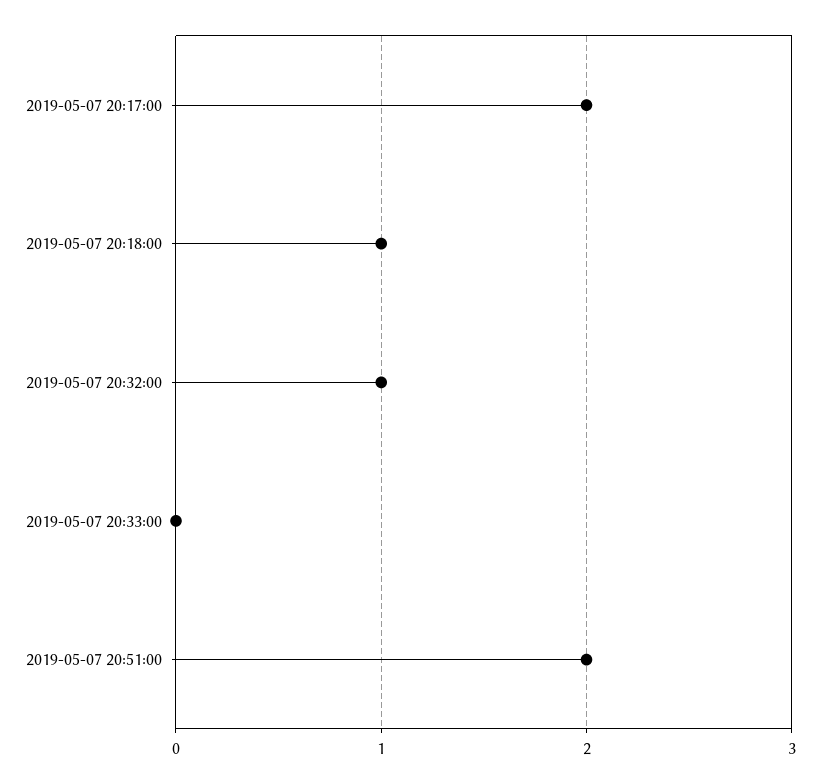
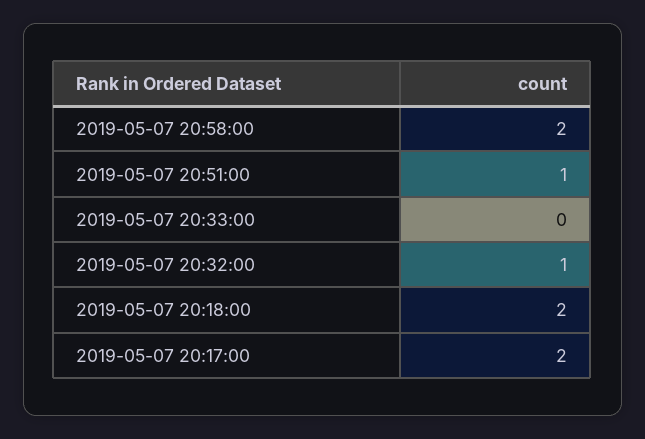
2019-05-07 20:18:00: 1 -> 2
2019-05-07 20:51:00: 2 -> 1
2019-05-07 20:58:00: none -> 2

